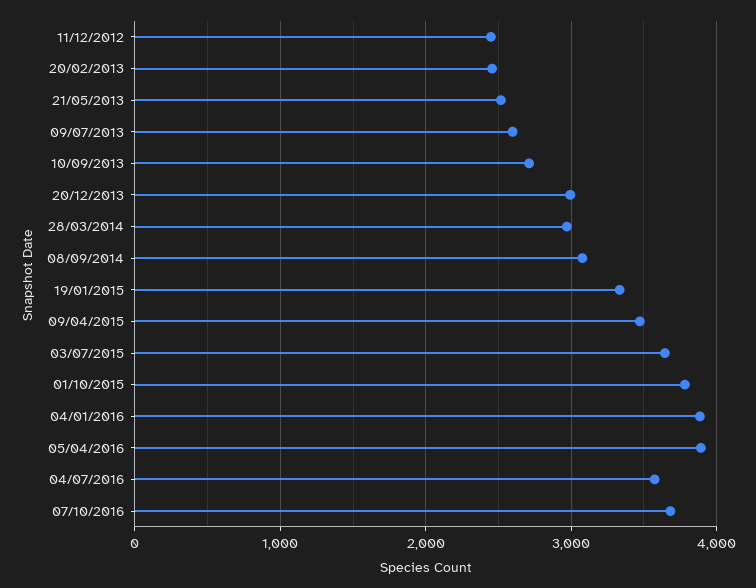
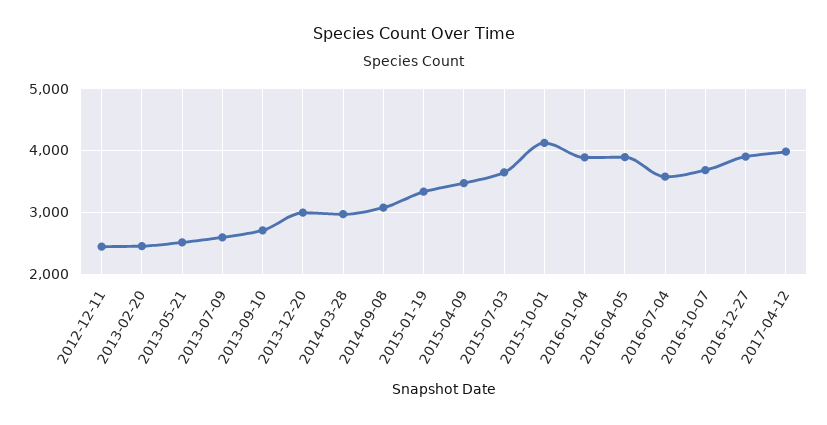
01/10/2015: 3800 -> 4100
2016-12-27: none -> 3900
2017-04-12: none -> 4000

